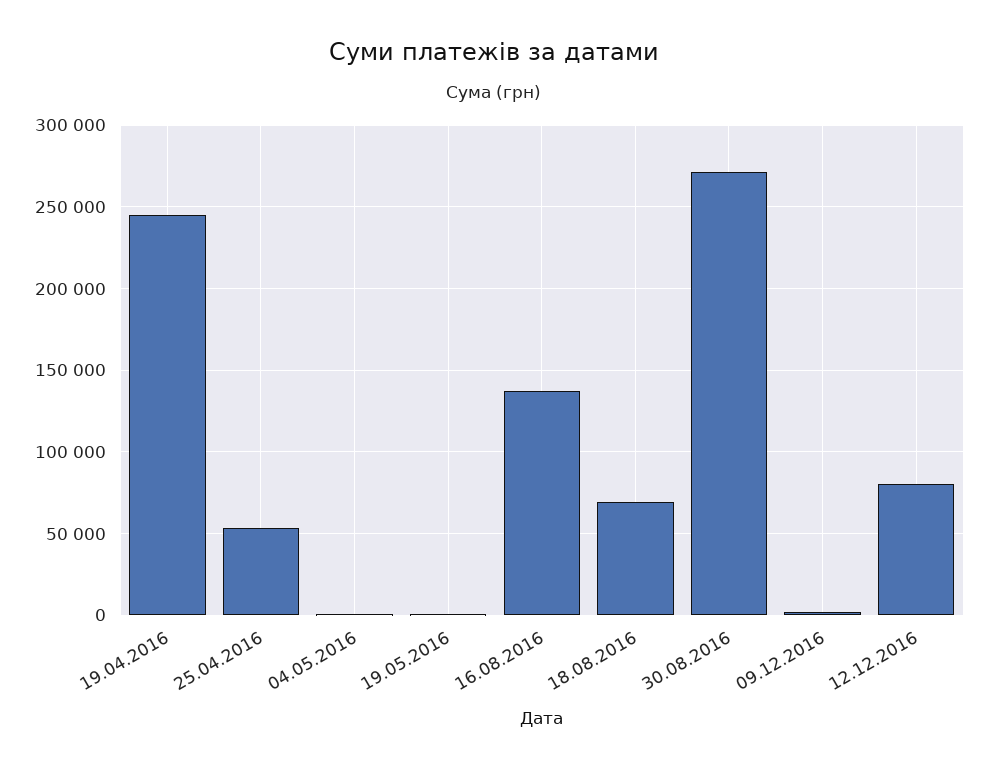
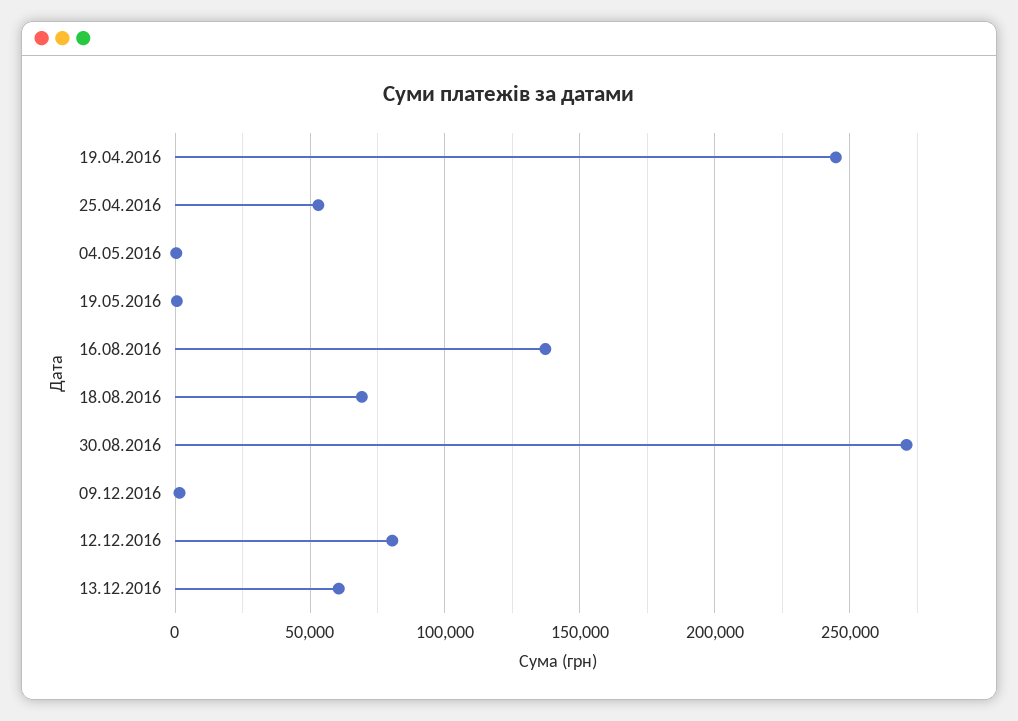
13.12.2016: none -> 60000

